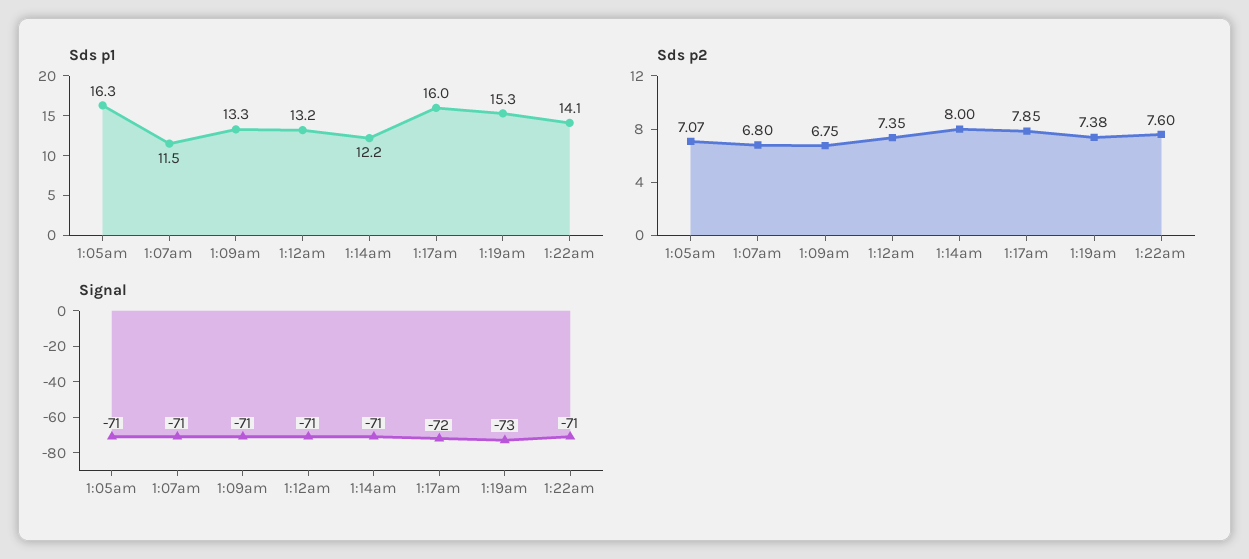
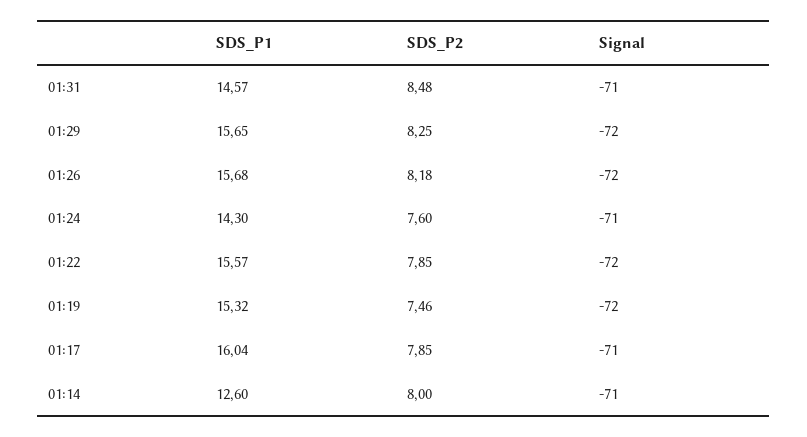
Sds p1, 1:05am: 16.3 -> none
Sds p1, 1:07am: 11.5 -> none
Sds p1, 1:09am: 13.3 -> none
Sds p1, 1:12am: 13.2 -> none
Sds p1, 1:14am: 12.2 -> 12.6
Sds p1, 1:22am: 14.1 -> 15.57
Sds p2, 1:05am: 7.07 -> none
Sds p2, 1:07am: 6.8 -> none
Sds p2, 1:09am: 6.75 -> none
Sds p2, 1:12am: 7.35 -> none
Sds p2, 1:19am: 7.38 -> 7.46
Sds p2, 1:22am: 7.6 -> 7.85
Signal, 1:05am: -71 -> none
Signal, 1:07am: -71 -> none
Signal, 1:09am: -71 -> none
Signal, 1:12am: -71 -> none
Signal, 1:17am: -72 -> -71
Signal, 1:19am: -73 -> -72
Signal, 1:22am: -71 -> -72
Sds p1, 01:31: none -> 14.57
Sds p2, 01:31: none -> 8.48
Signal, 01:31: none -> -71
Sds p1, 01:29: none -> 15.65
Sds p2, 01:29: none -> 8.25
Signal, 01:29: none -> -72
Sds p1, 01:26: none -> 15.68
Sds p2, 01:26: none -> 8.18
Signal, 01:26: none -> -72
Sds p1, 01:24: none -> 14.3
Sds p2, 01:24: none -> 7.6
Signal, 01:24: none -> -71

